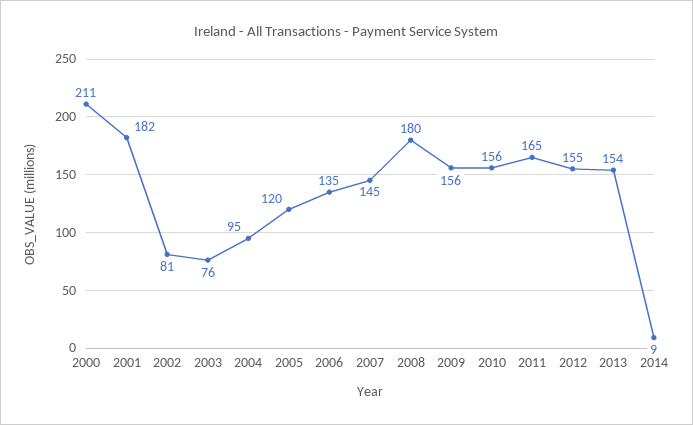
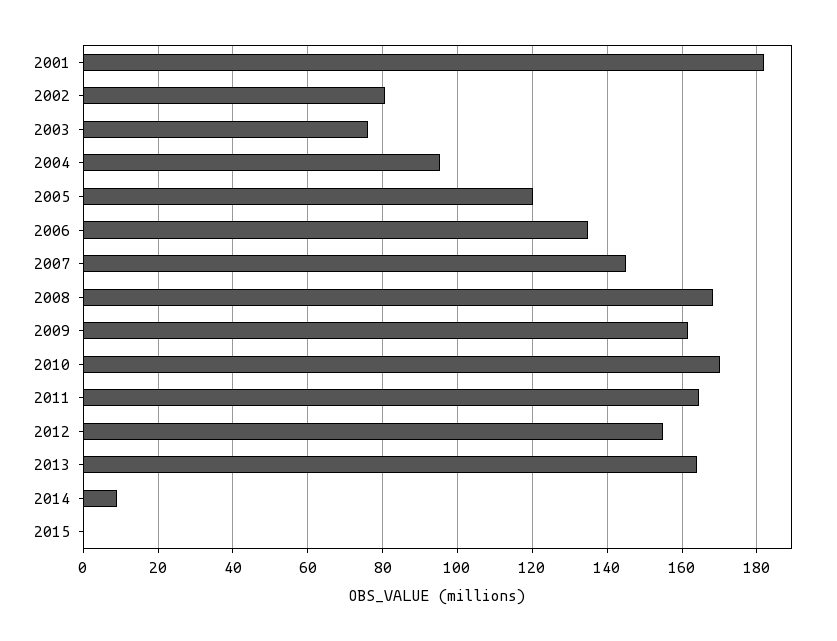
2000: 211 -> none
2008: 180 -> 168
2009: 156 -> 162
2010: 156 -> 170
2013: 154 -> 164
2015: none -> 0

